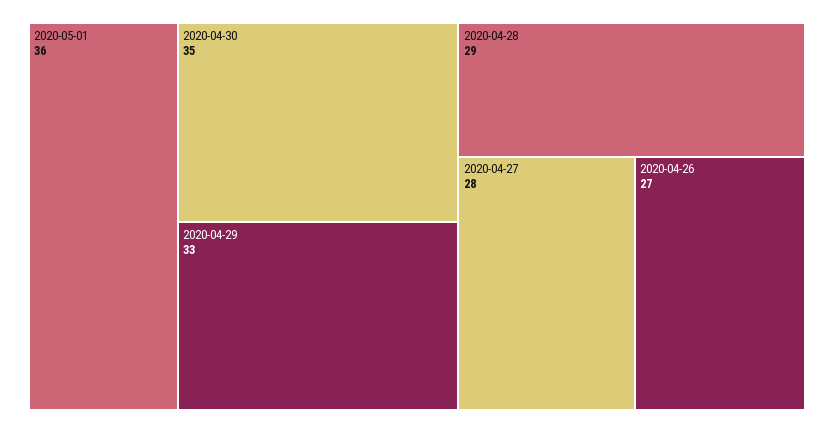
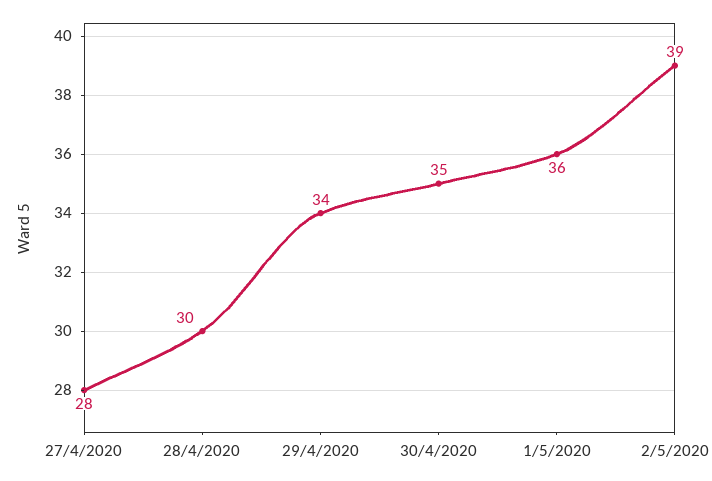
2020-04-29: 33 -> 34
2020-04-28: 29 -> 30
2020-04-26: 27 -> none
2/5/2020: none -> 39

